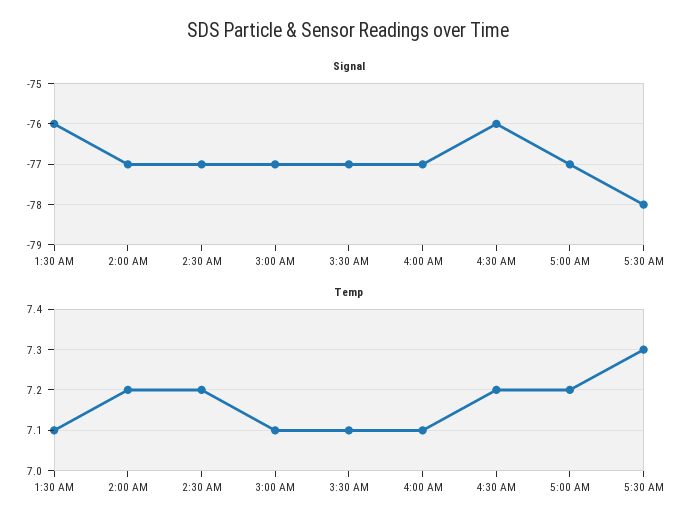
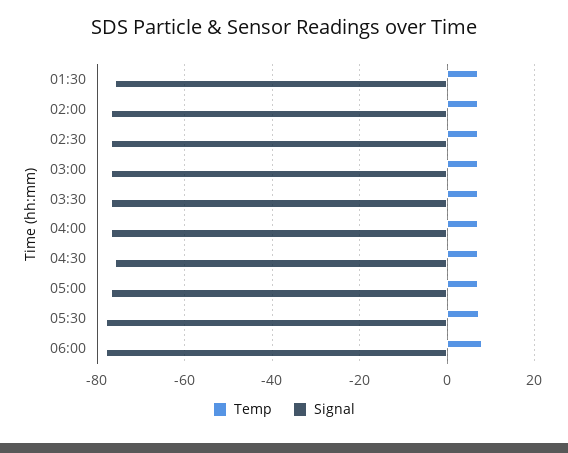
Temp, 06:00: none -> 8
Signal, 06:00: none -> -78

